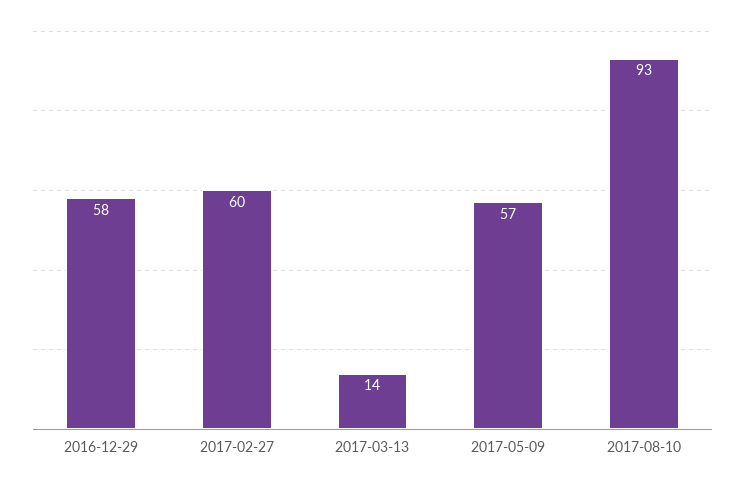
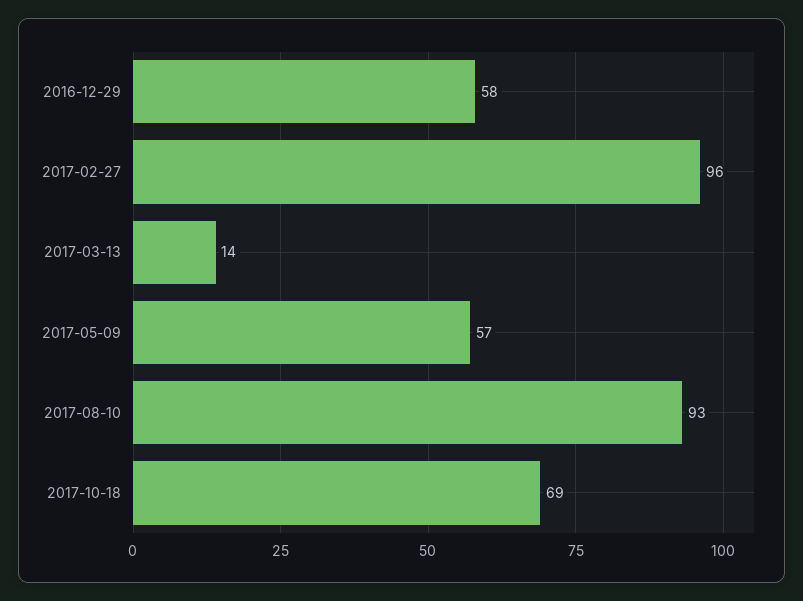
2017-02-27: 60 -> 96
2017-10-18: none -> 69

